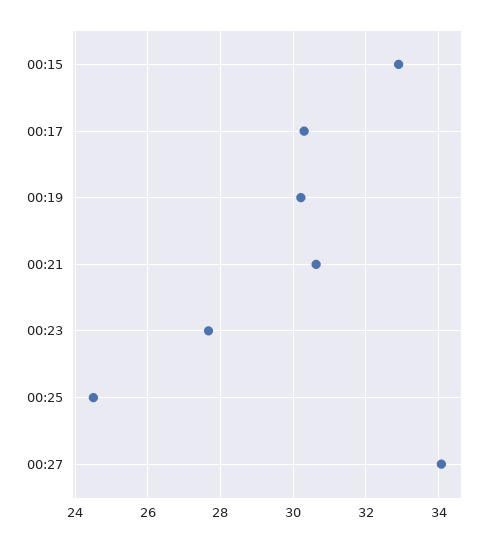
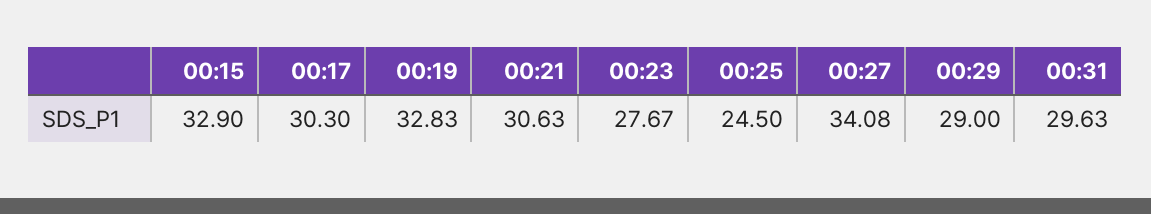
00:19: 30.2 -> 32.83
00:29: none -> 29
00:31: none -> 29.63

